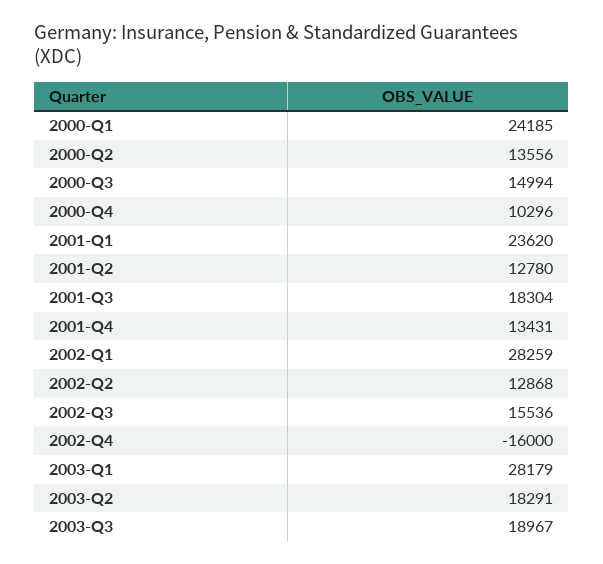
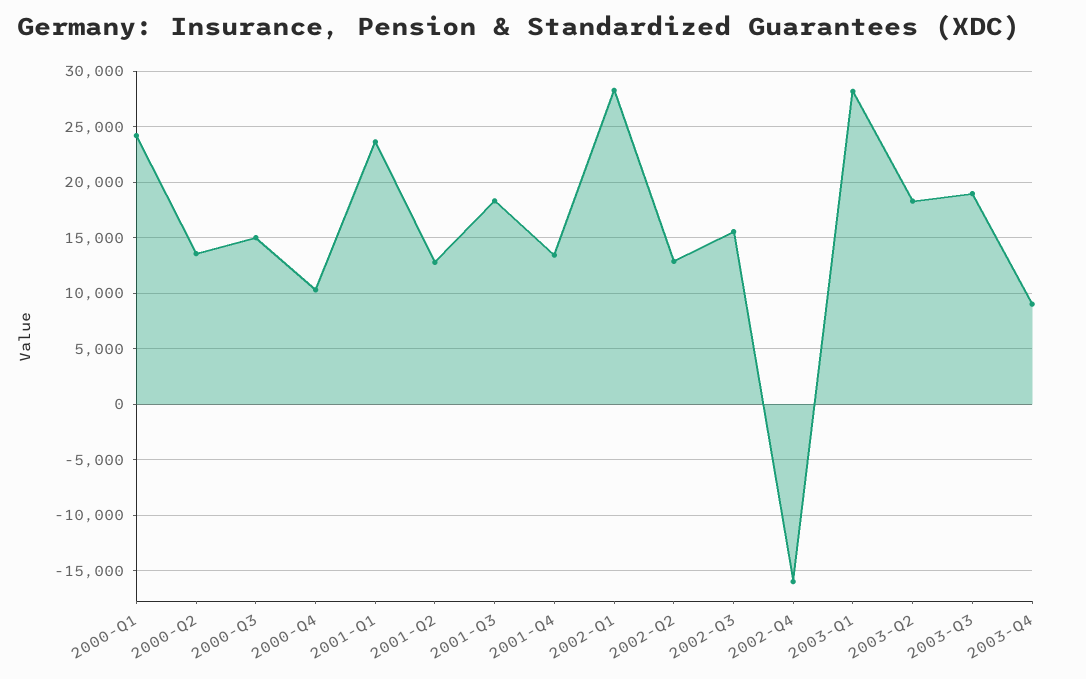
2003-Q4: none -> 9000

